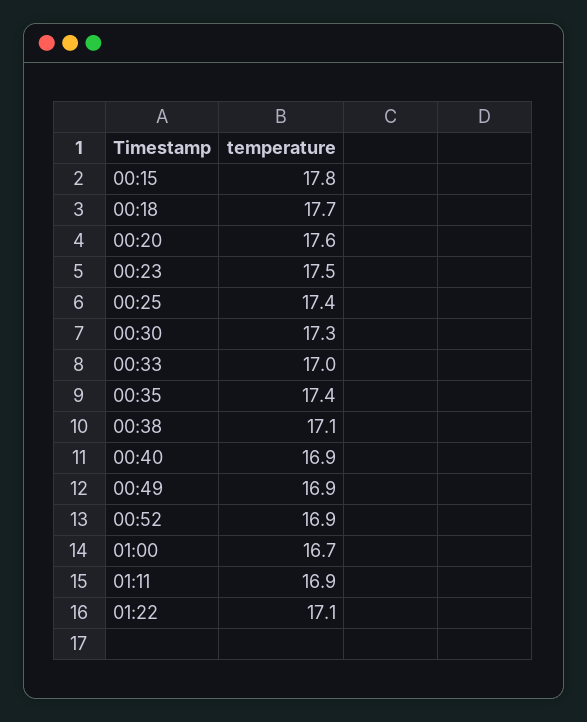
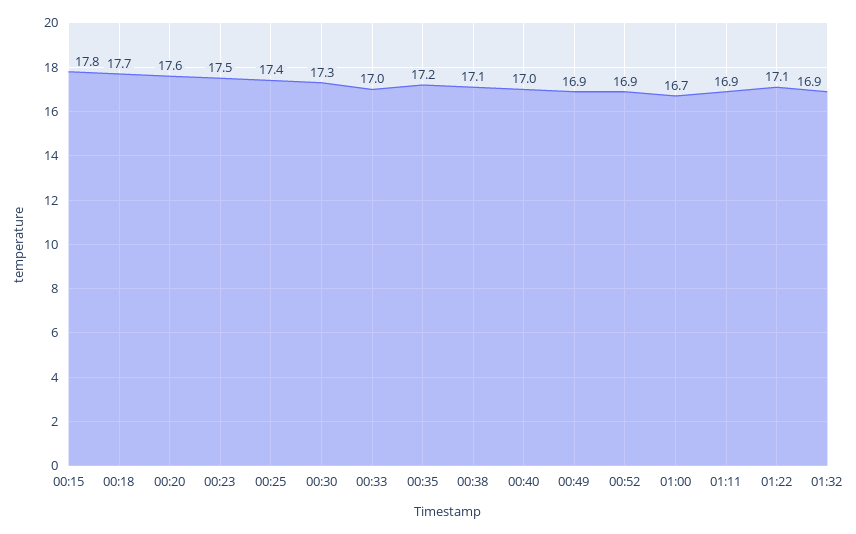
00:35: 17.4 -> 17.2
00:40: 16.9 -> 17
01:32: none -> 16.9

